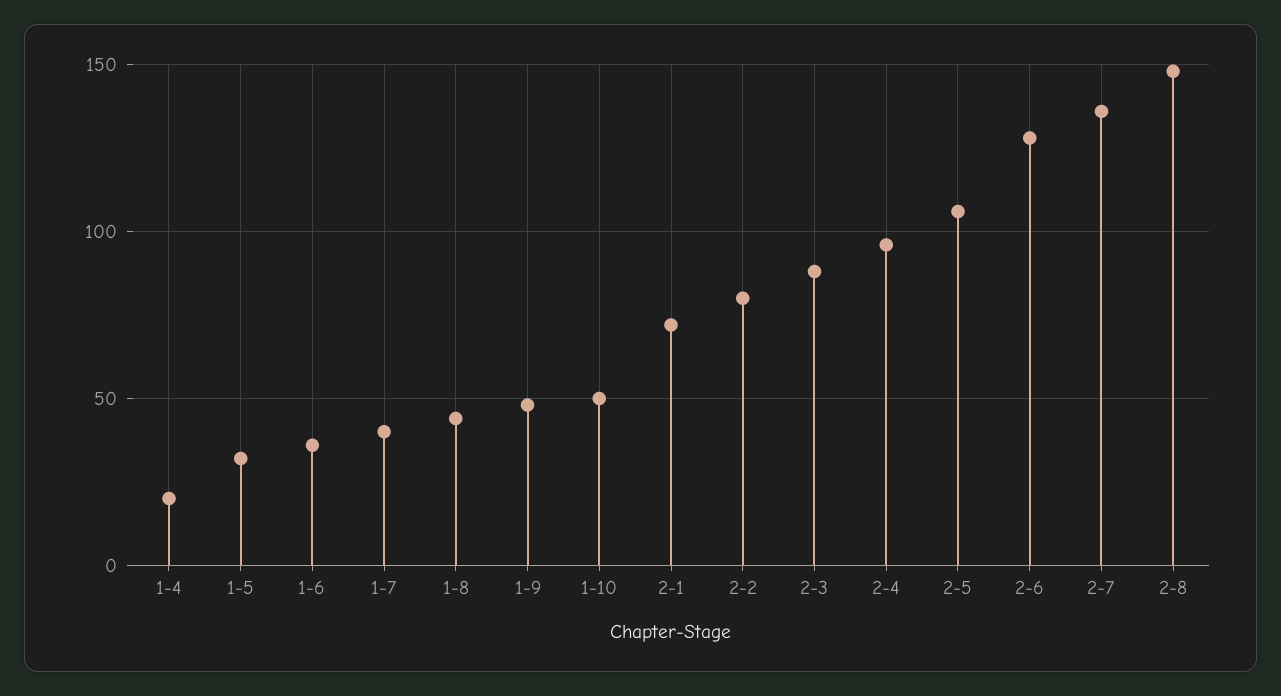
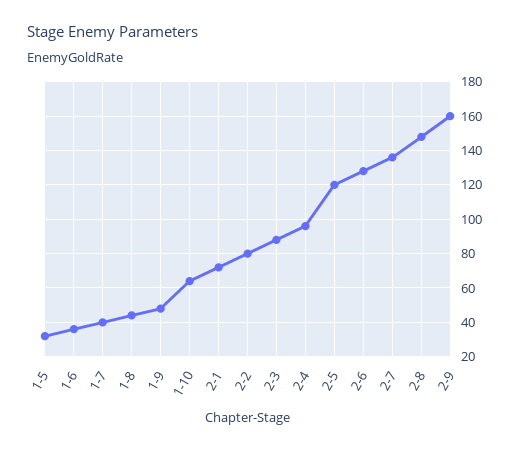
1-4: 20 -> none
1-10: 50 -> 65
2-5: 105 -> 120
2-9: none -> 160

